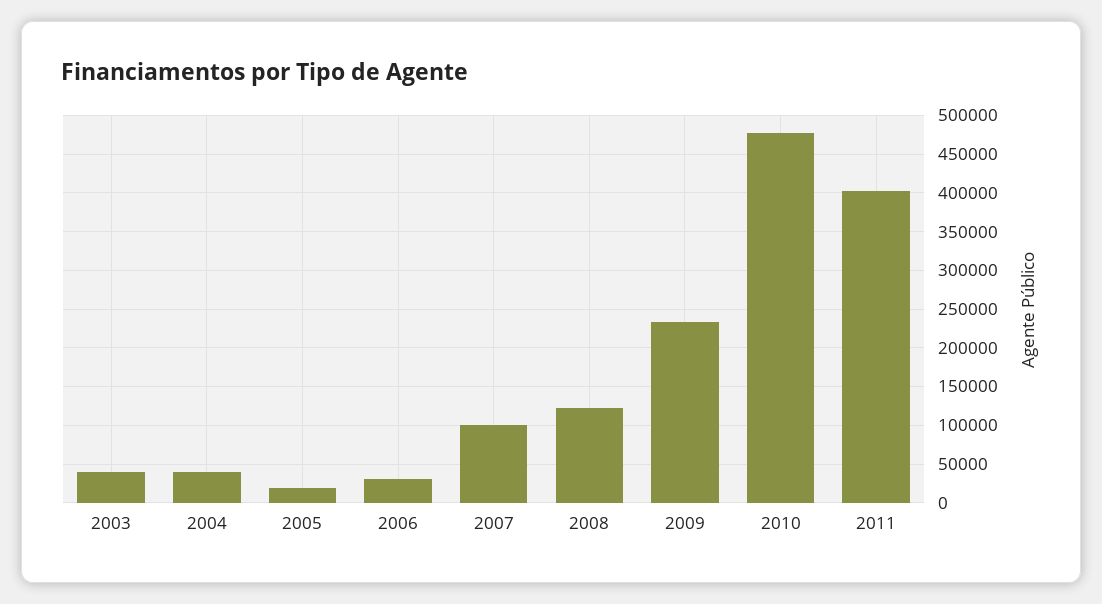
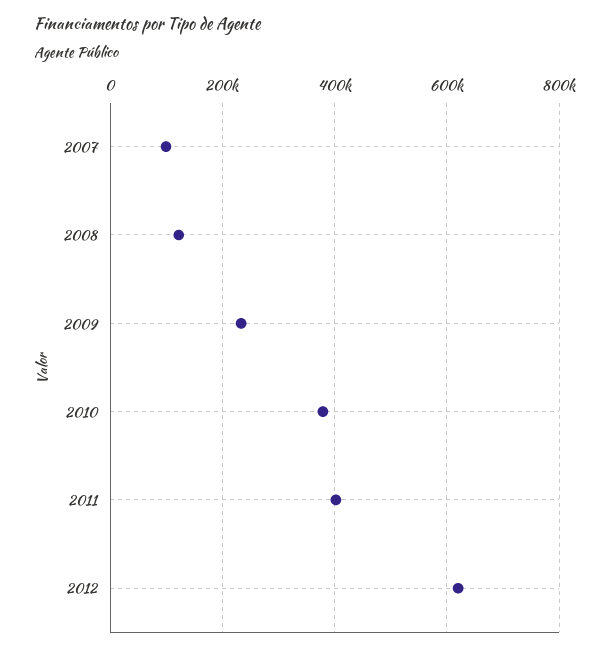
2003: 40000 -> none
2004: 40000 -> none
2005: 20000 -> none
2006: 30000 -> none
2010: 480000 -> 380000
2012: none -> 620000

